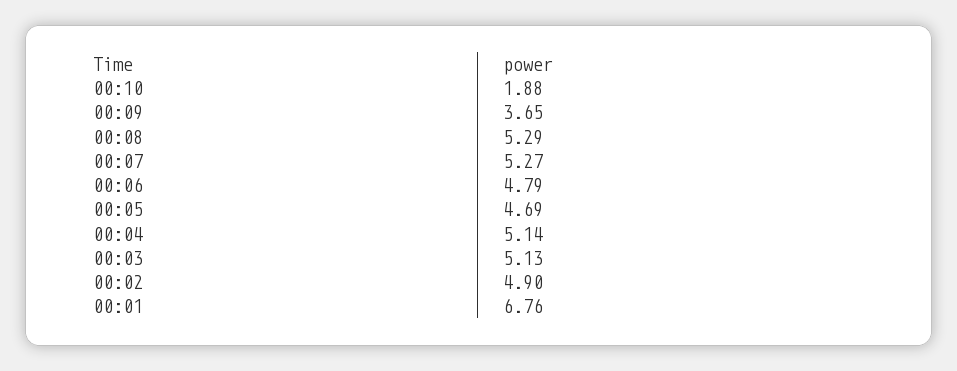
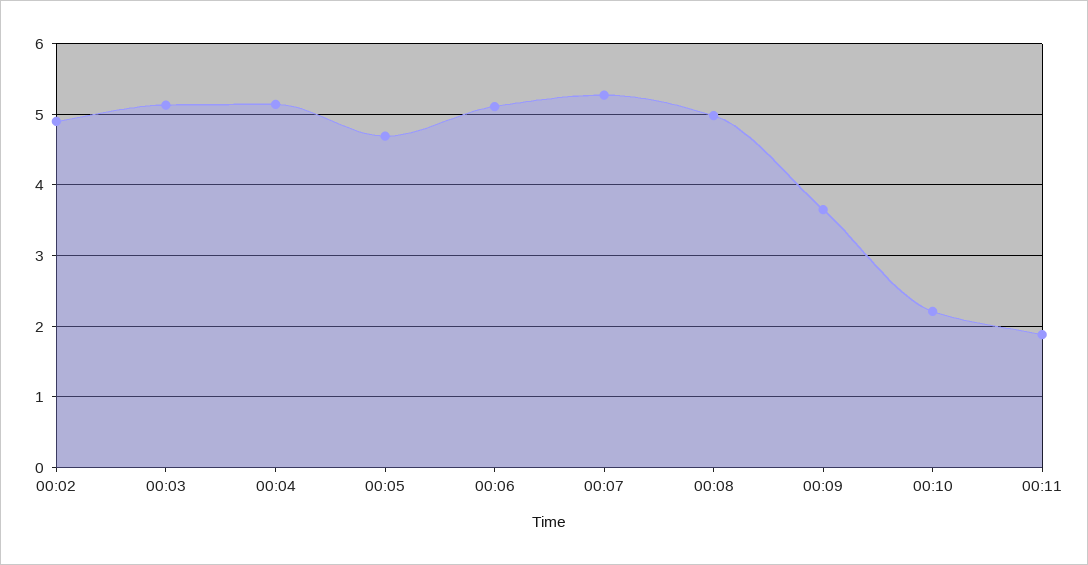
00:10: 1.88 -> 2.2
00:08: 5.29 -> 5
00:06: 4.79 -> 5.1
00:01: 6.76 -> none
00:11: none -> 1.9

